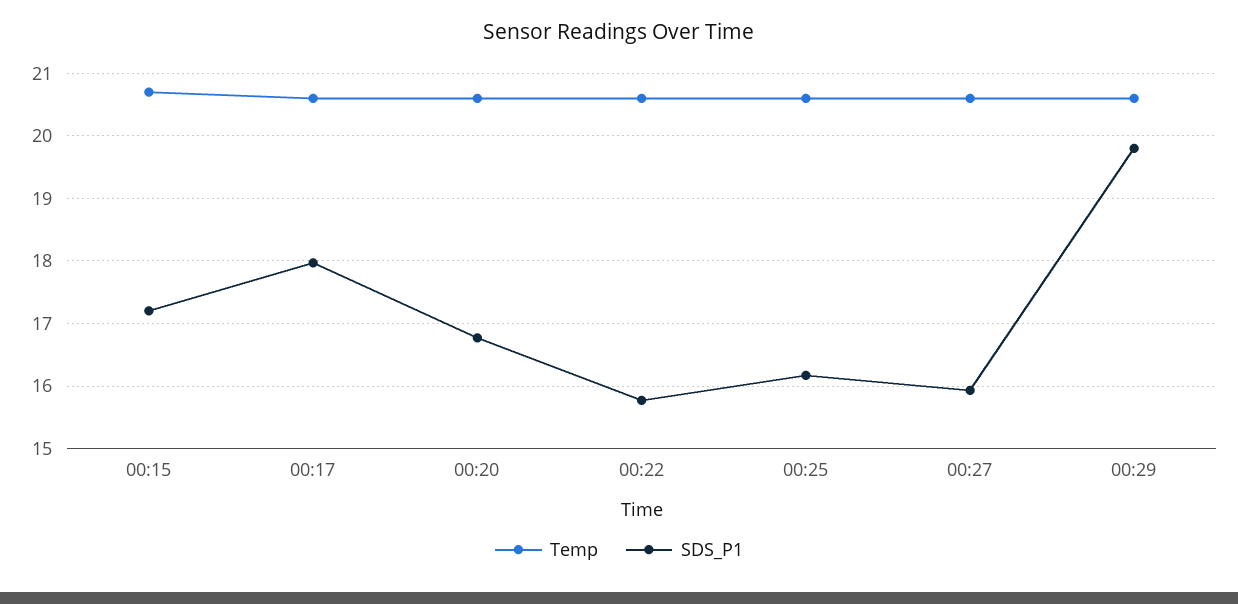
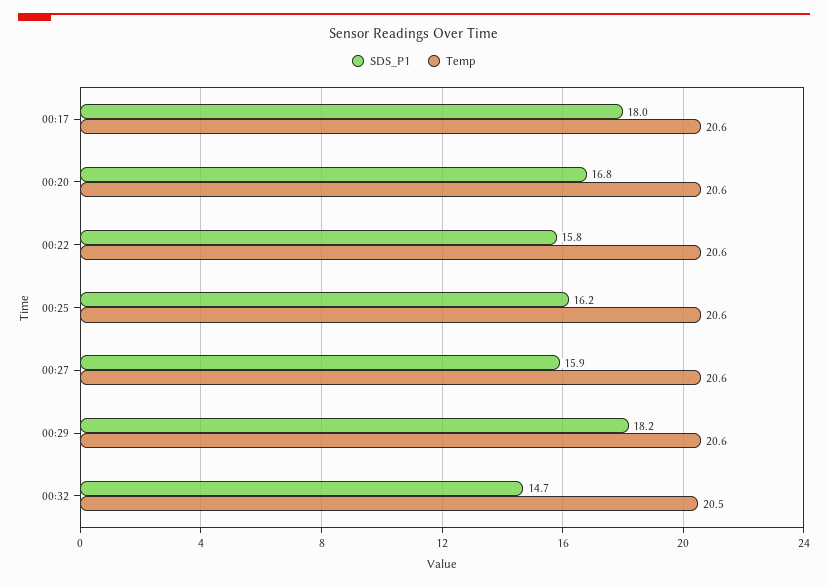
Temp, 00:15: 20.7 -> none
SDS_P1, 00:15: 17.2 -> none
SDS_P1, 00:29: 19.8 -> 18.2
SDS_P1, 00:32: none -> 14.7
Temp, 00:32: none -> 20.5

